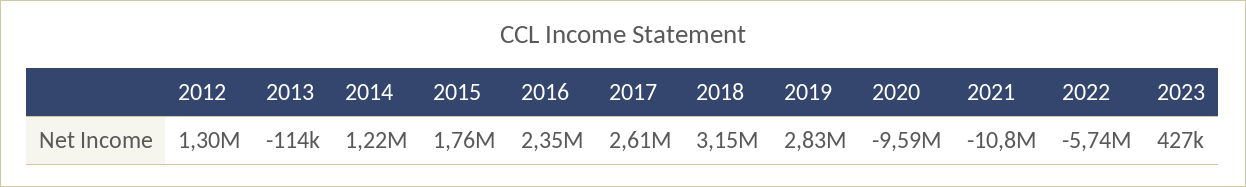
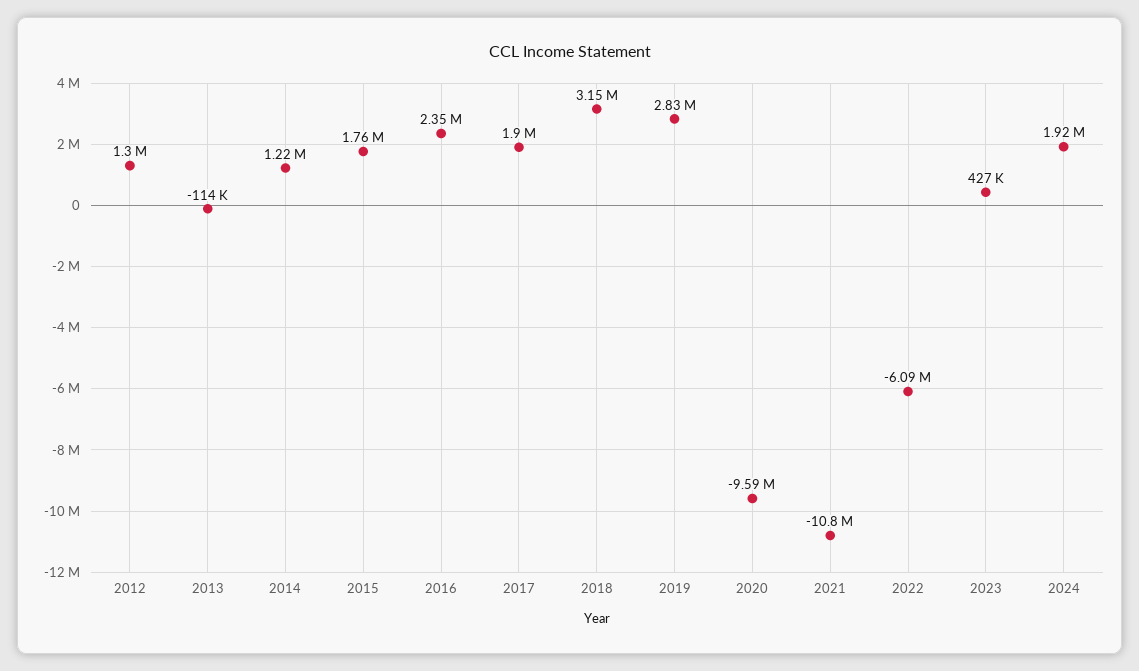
2017: 2610000 -> 1900000
2022: -5740000 -> -6090000
2024: none -> 1920000

